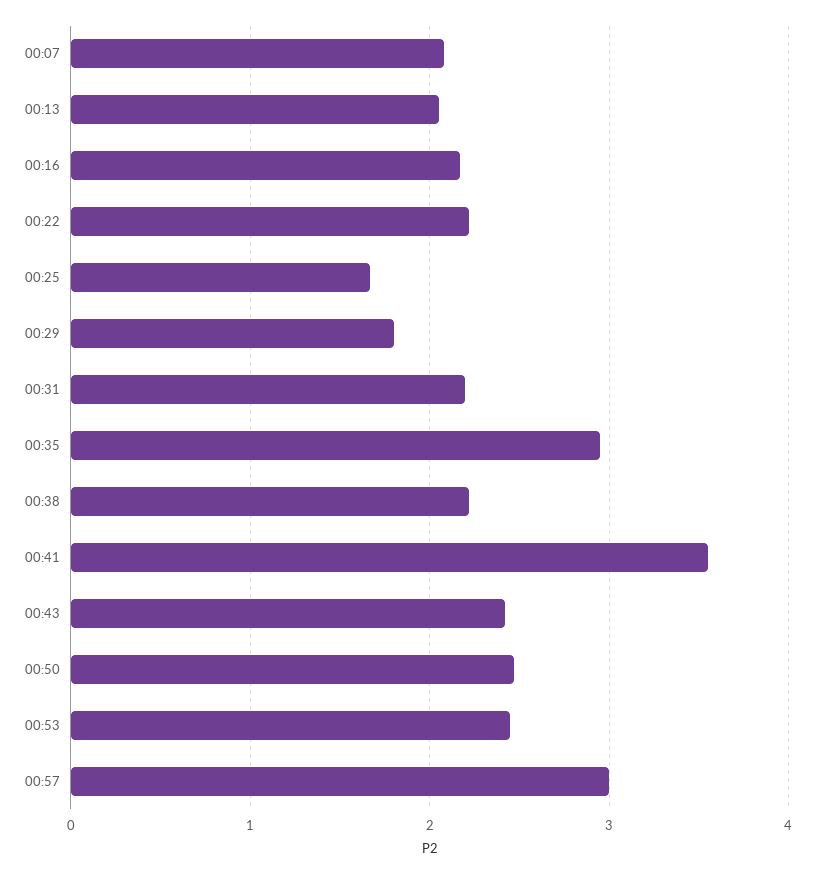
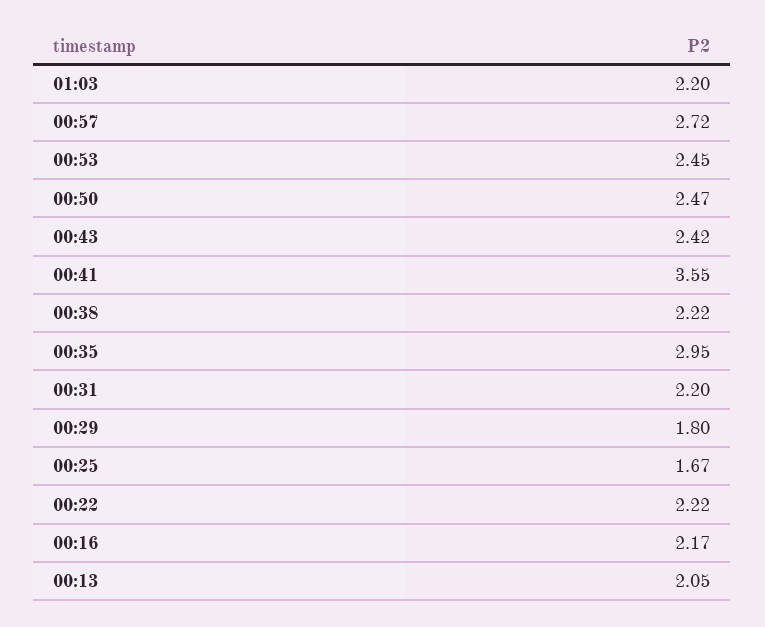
00:07: 2.1 -> none
00:57: 3 -> 2.72
01:03: none -> 2.2

